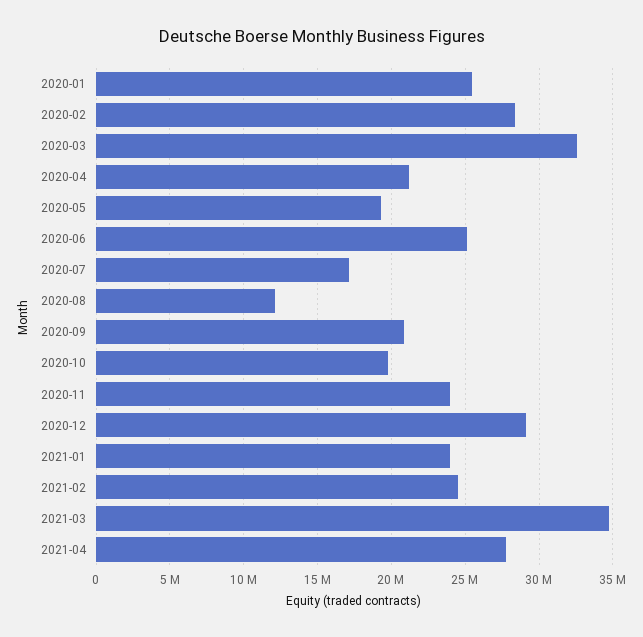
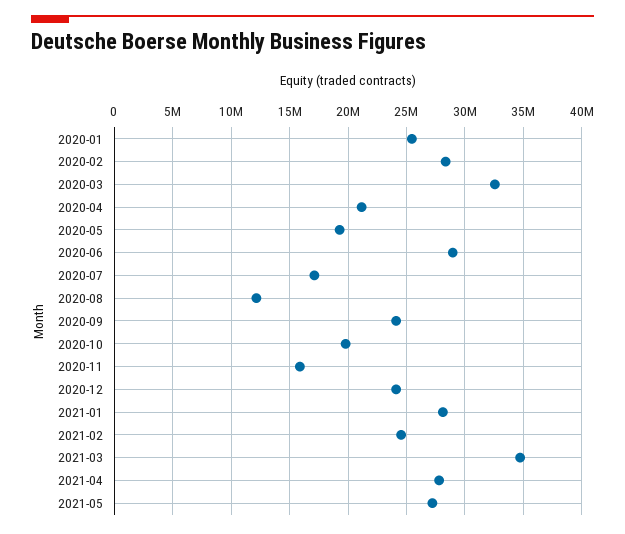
2020-06: 25000000 -> 29000000
2020-09: 21000000 -> 24000000
2020-11: 24000000 -> 16000000
2020-12: 29000000 -> 24000000
2021-01: 24000000 -> 28000000
2021-05: none -> 27000000

